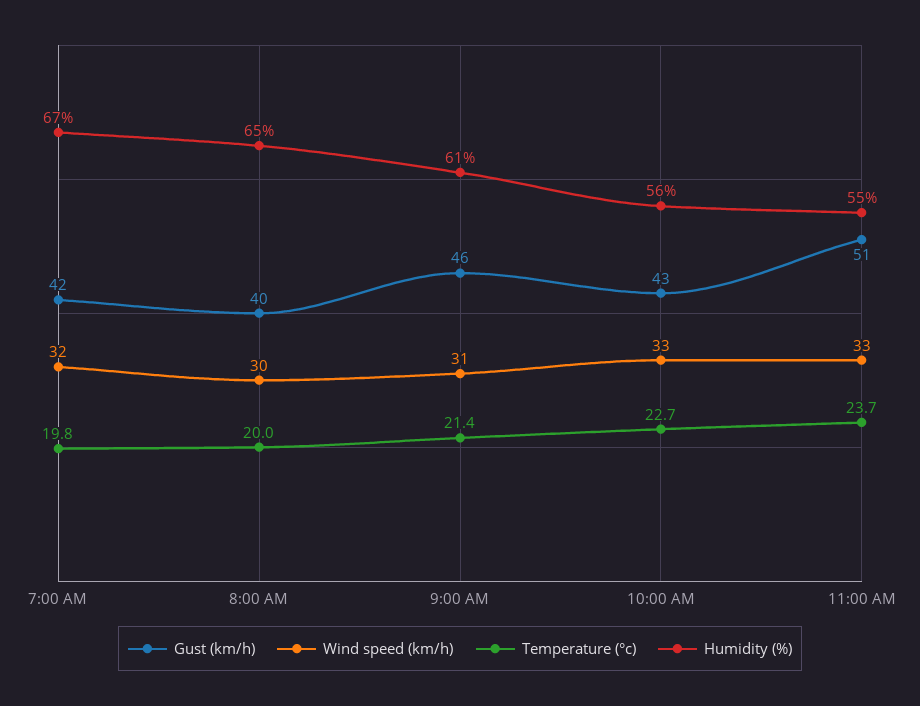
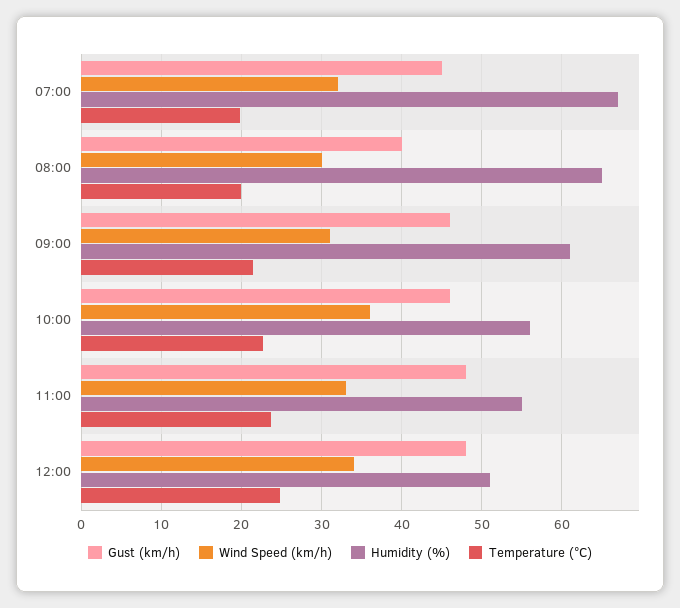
Gust (km/h), 7:00 AM: 42 -> 45
Gust (km/h), 10:00 AM: 43 -> 46
Wind speed (km/h), 10:00 AM: 33 -> 36
Gust (km/h), 11:00 AM: 51 -> 48
Gust (km/h), 12:00: none -> 48
Wind speed (km/h), 12:00: none -> 34
Humidity (%), 12:00: none -> 51
Temperature (°c), 12:00: none -> 25

